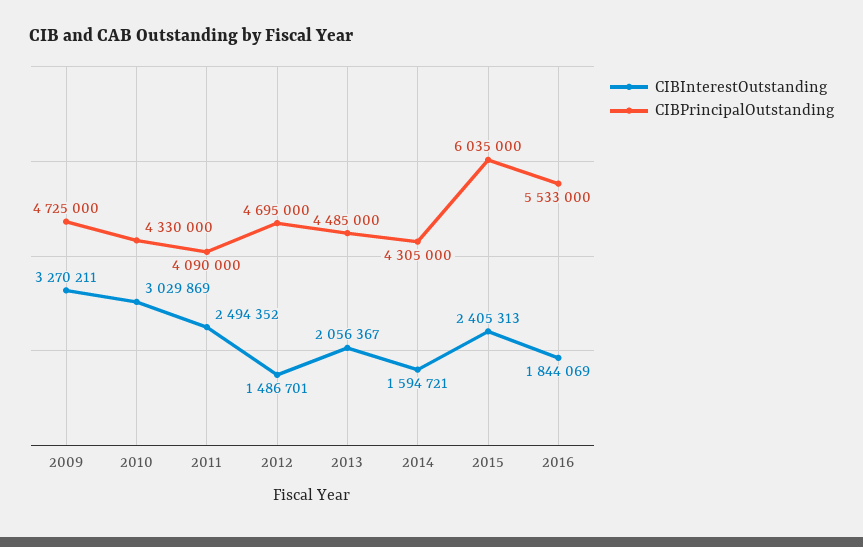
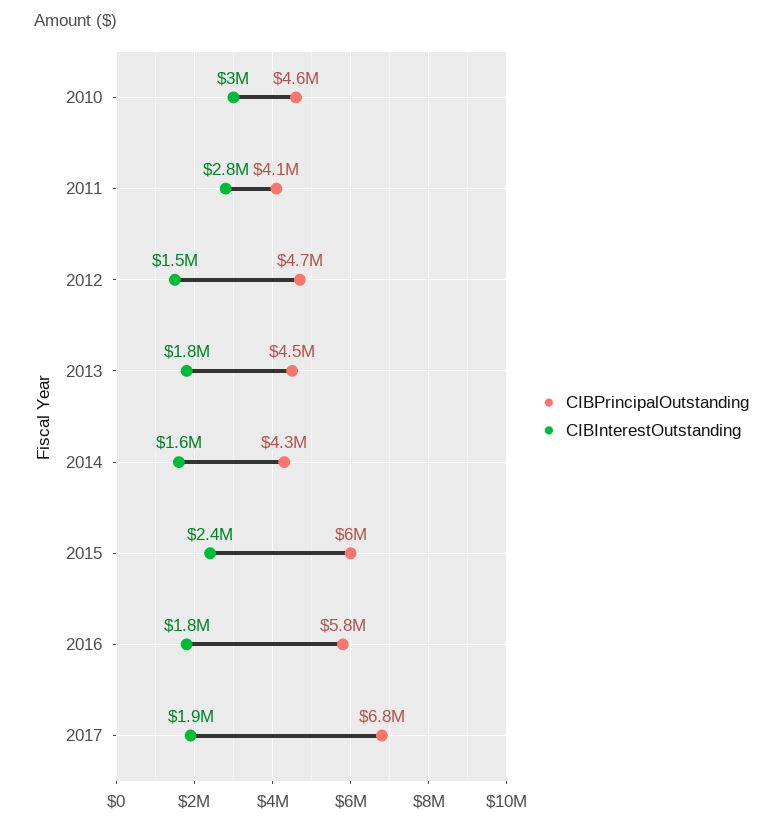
CIBInterestOutstanding, 2009: 3270211 -> none
CIBPrincipalOutstanding, 2009: 4725000 -> none
CIBPrincipalOutstanding, 2010: 4330000 -> 4600000
CIBInterestOutstanding, 2011: 2494352 -> 2800000
CIBInterestOutstanding, 2013: 2056367 -> 1800000
CIBPrincipalOutstanding, 2016: 5533000 -> 5800000
CIBPrincipalOutstanding, 2017: none -> 6800000
CIBInterestOutstanding, 2017: none -> 1900000

